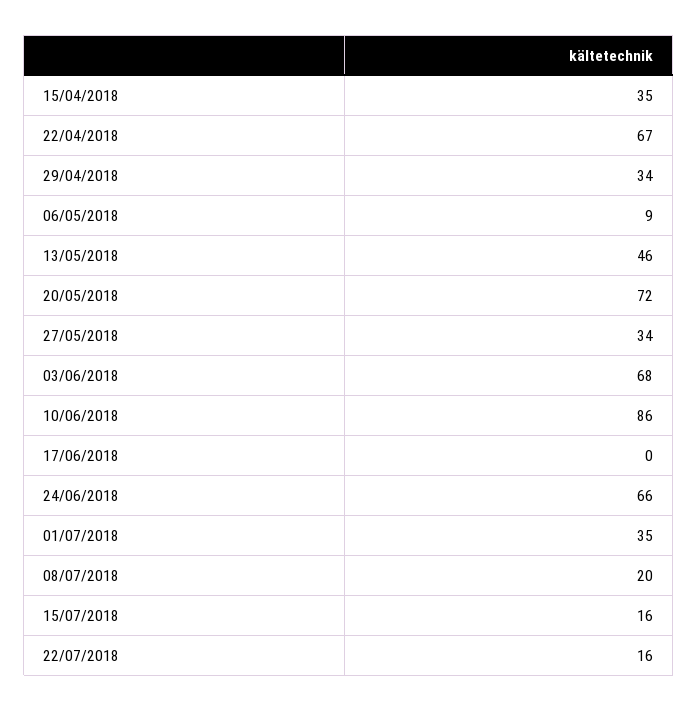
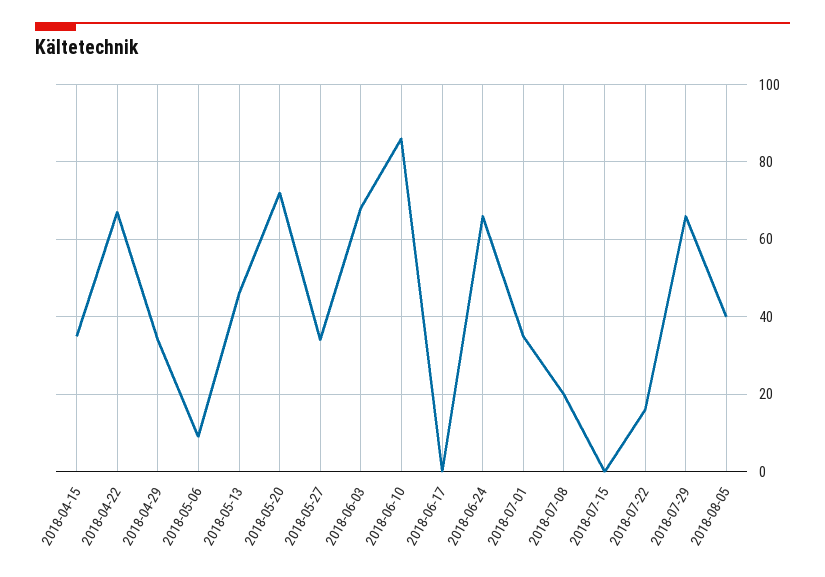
15/07/2018: 16 -> 0
2018-07-29: none -> 65
2018-08-05: none -> 40

